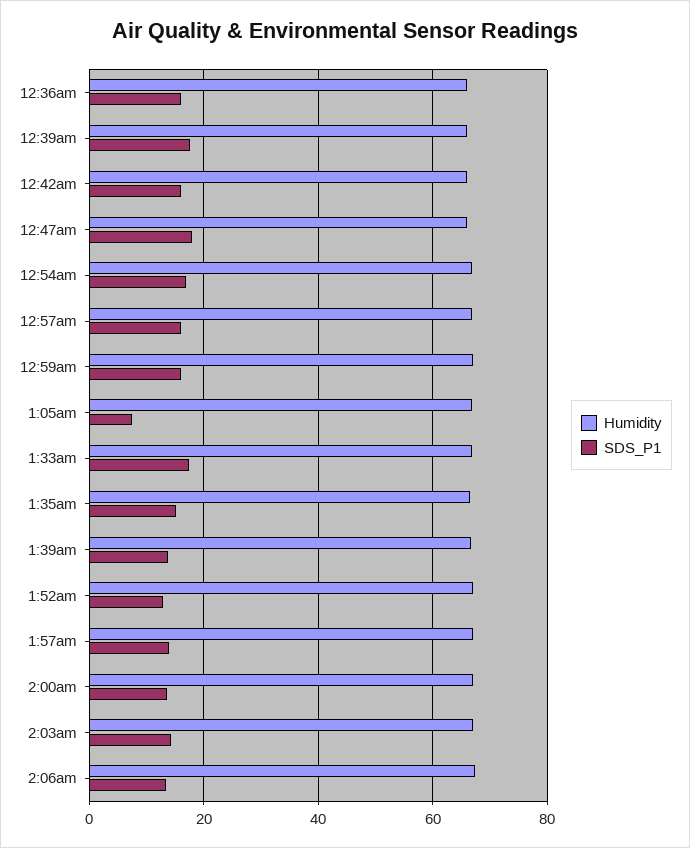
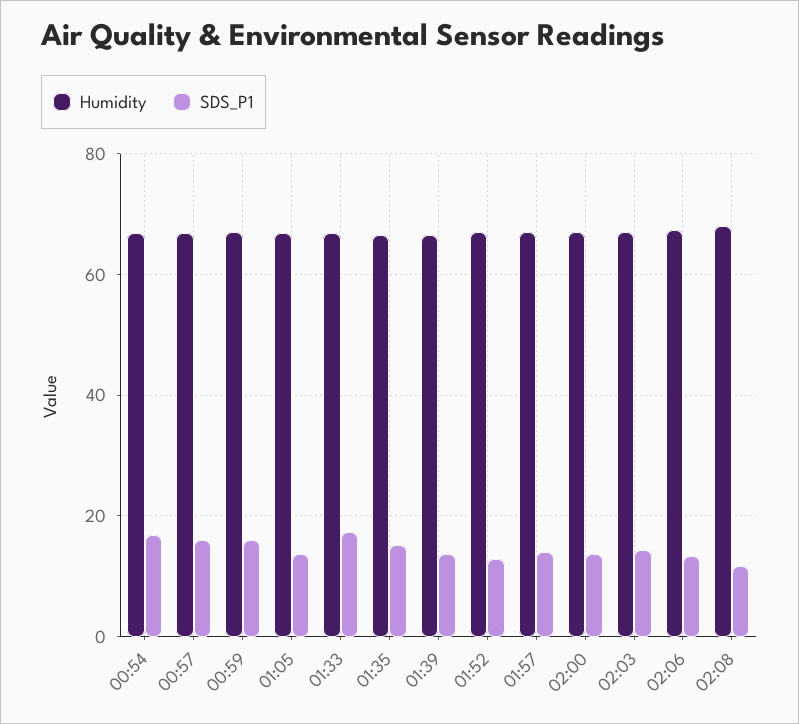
Humidity, 12:36am: 66 -> none
SDS_P1, 12:36am: 16 -> none
Humidity, 12:39am: 66 -> none
SDS_P1, 12:39am: 18 -> none
Humidity, 12:42am: 66 -> none
SDS_P1, 12:42am: 16 -> none
Humidity, 12:47am: 66 -> none
SDS_P1, 12:47am: 18 -> none
SDS_P1, 1:05am: 8 -> 14
Humidity, 02:08: none -> 68
SDS_P1, 02:08: none -> 12

